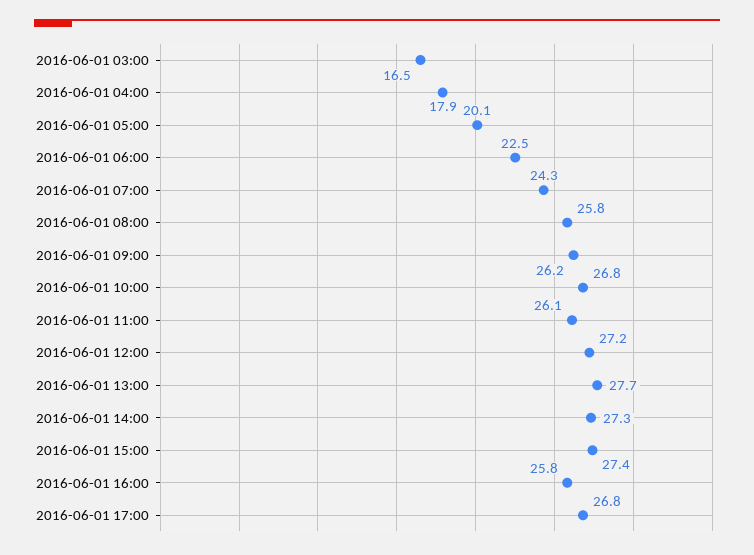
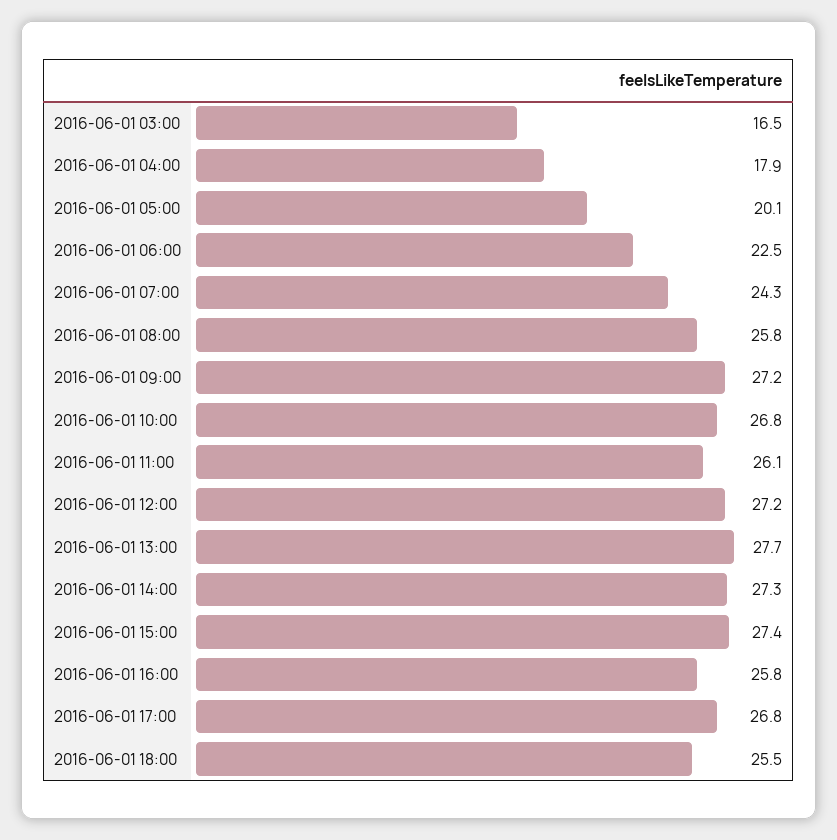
2016-06-01 09:00: 26.2 -> 27.2
2016-06-01 18:00: none -> 25.5

